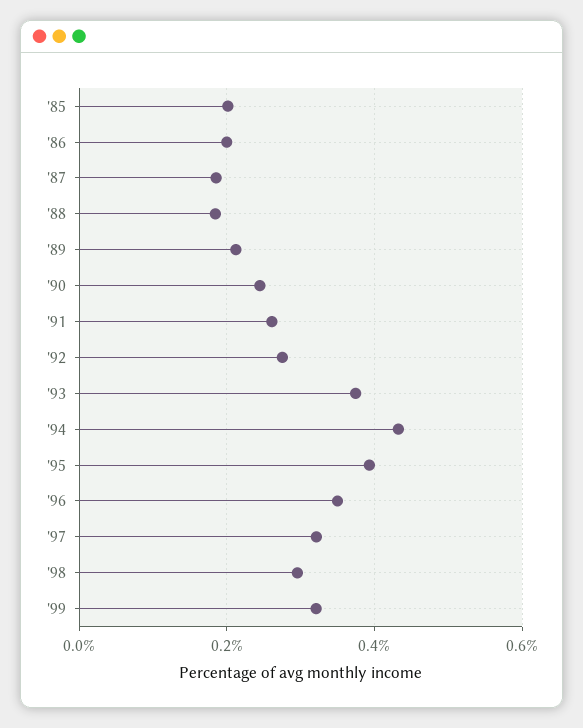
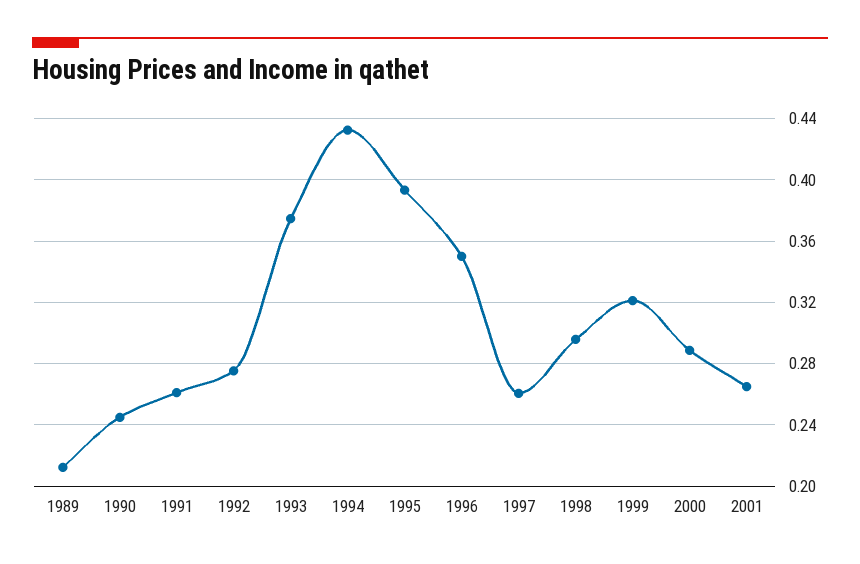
'85: 0.2 -> none
'86: 0.2 -> none
'87: 0.18 -> none
'88: 0.18 -> none
'97: 0.32 -> 0.26
2000: none -> 0.29
2001: none -> 0.265

